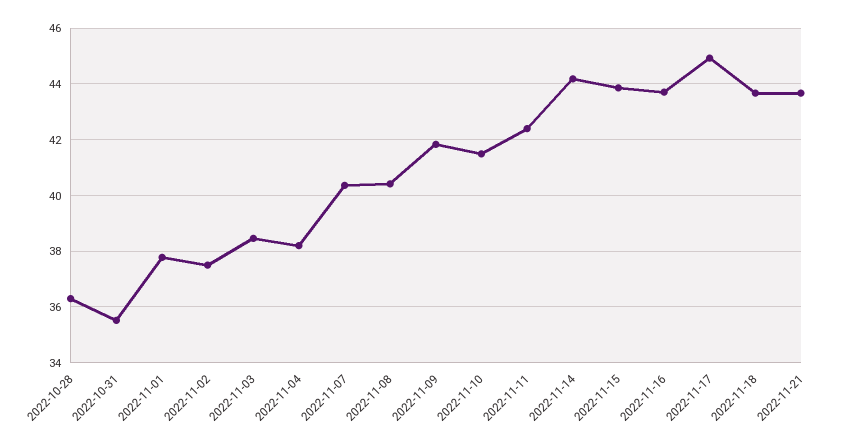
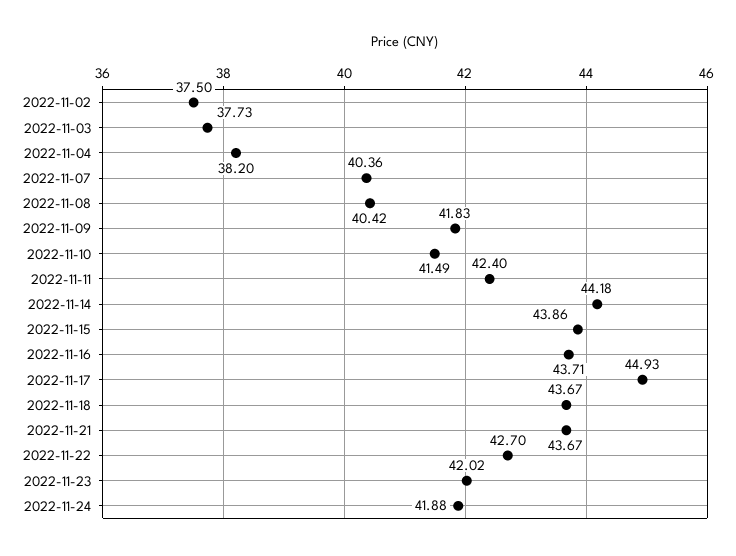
2022-10-28: 36.25 -> none
2022-10-31: 35.5 -> none
2022-11-01: 37.75 -> none
2022-11-03: 38.5 -> 37.73
2022-11-22: none -> 42.7
2022-11-23: none -> 42.02
2022-11-24: none -> 41.88

